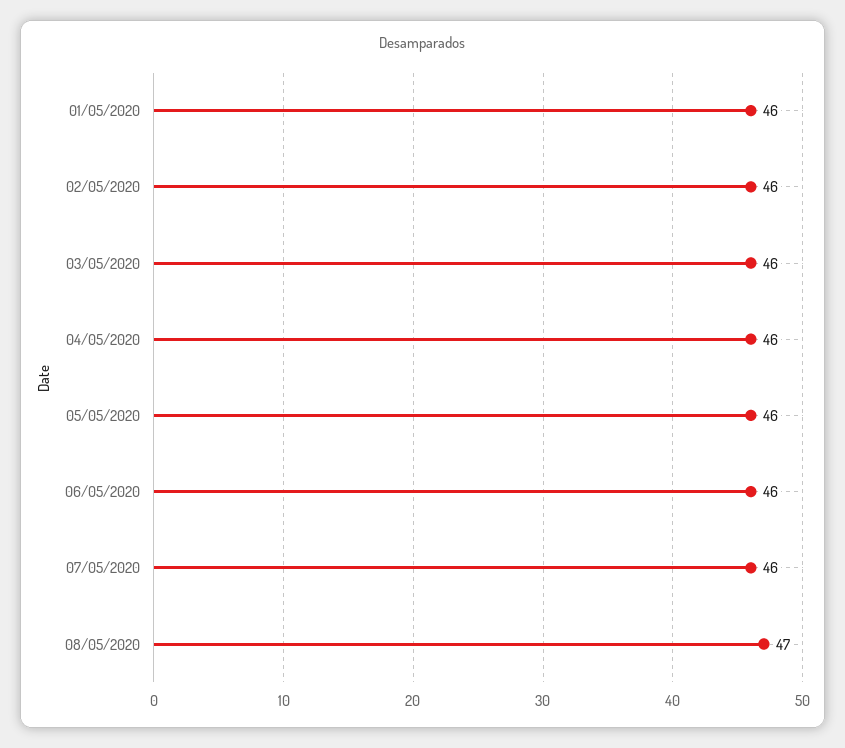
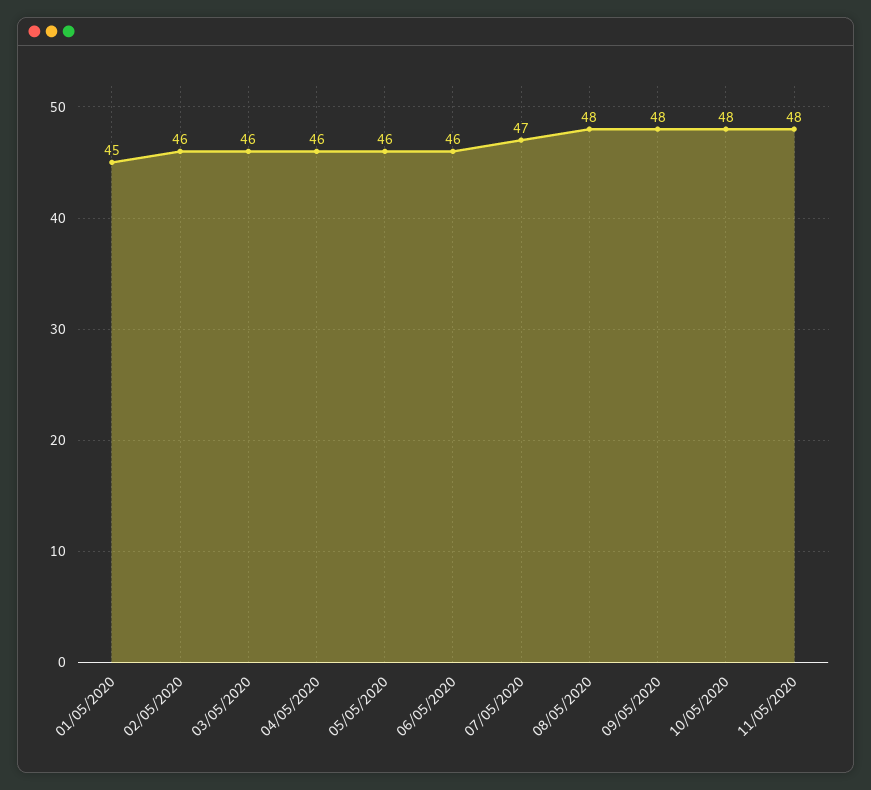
01/05/2020: 46 -> 45
07/05/2020: 46 -> 47
08/05/2020: 47 -> 48
09/05/2020: none -> 48
10/05/2020: none -> 48
11/05/2020: none -> 48

